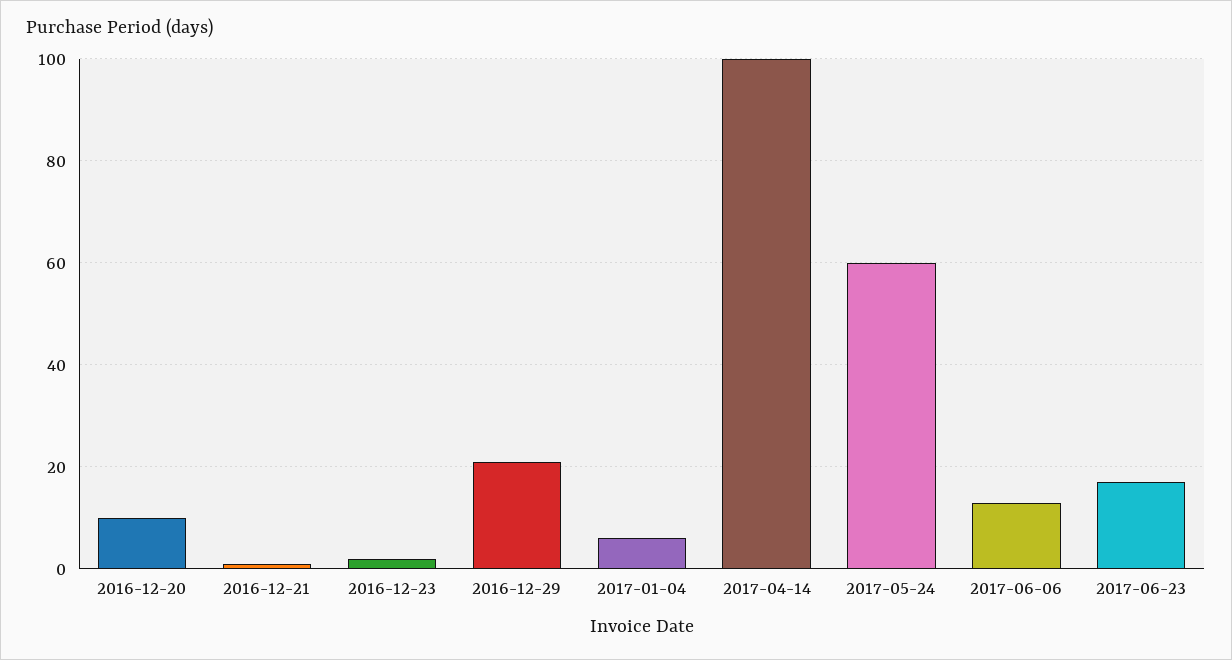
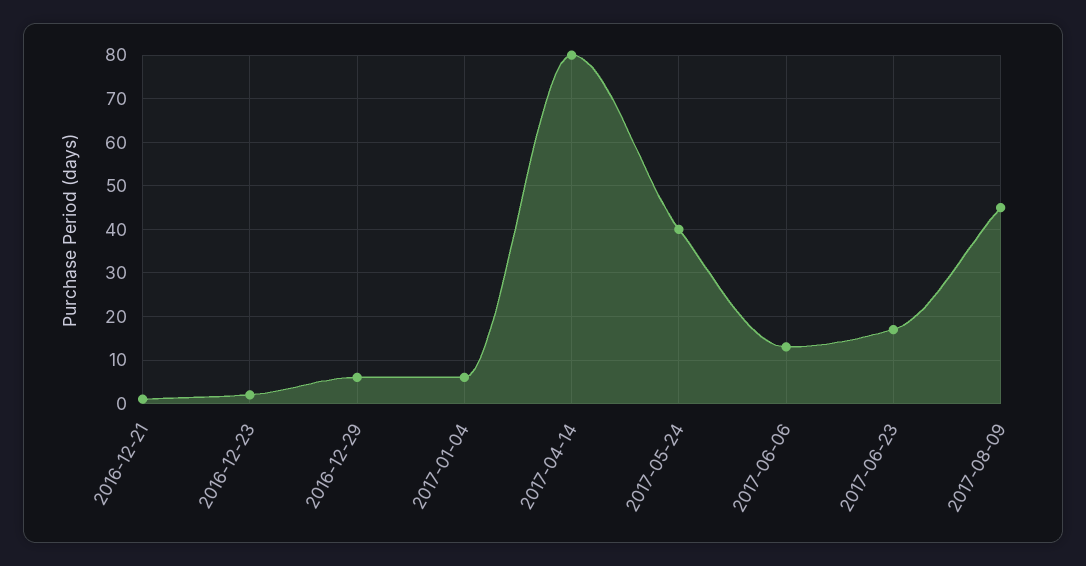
2016-12-20: 10 -> none
2016-12-29: 20 -> 5
2017-04-14: 100 -> 80
2017-05-24: 60 -> 40
2017-08-09: none -> 45

